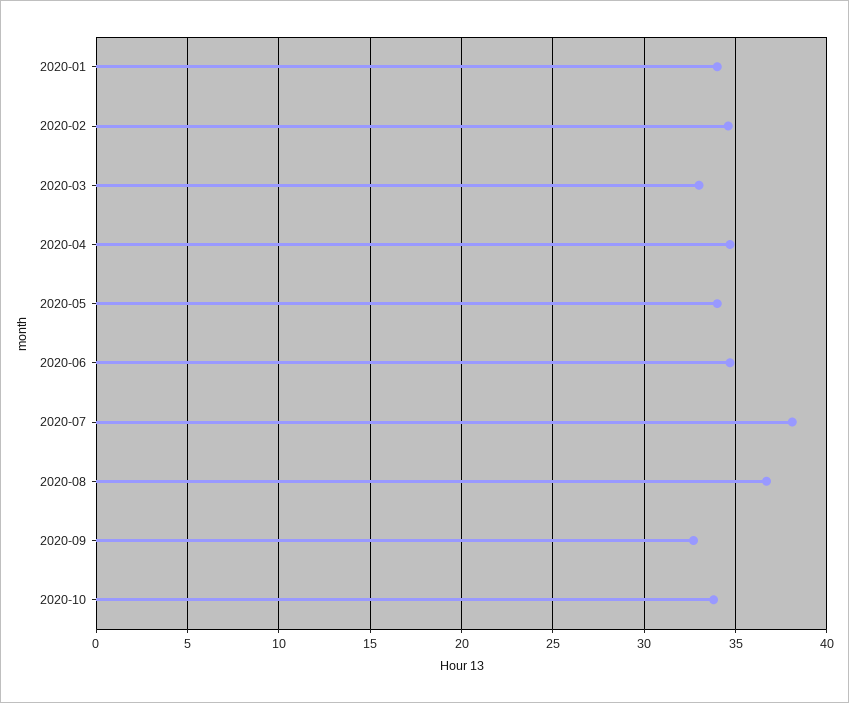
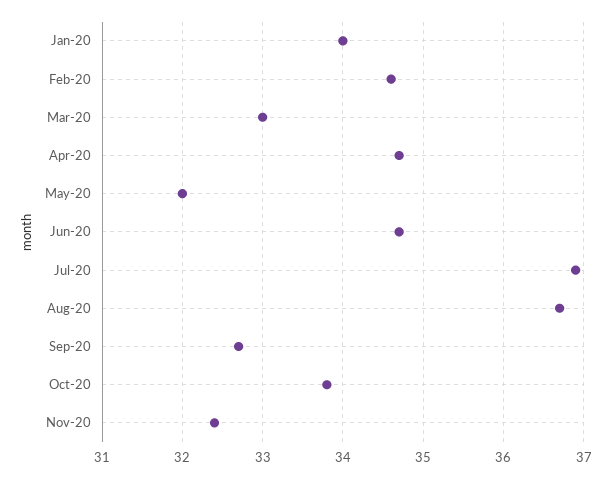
2020-05: 34 -> 32
2020-07: 38 -> 36.9
Nov-20: none -> 32.4

